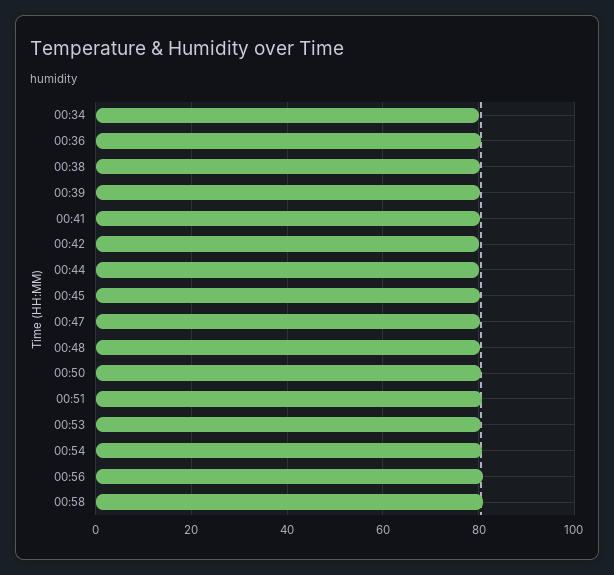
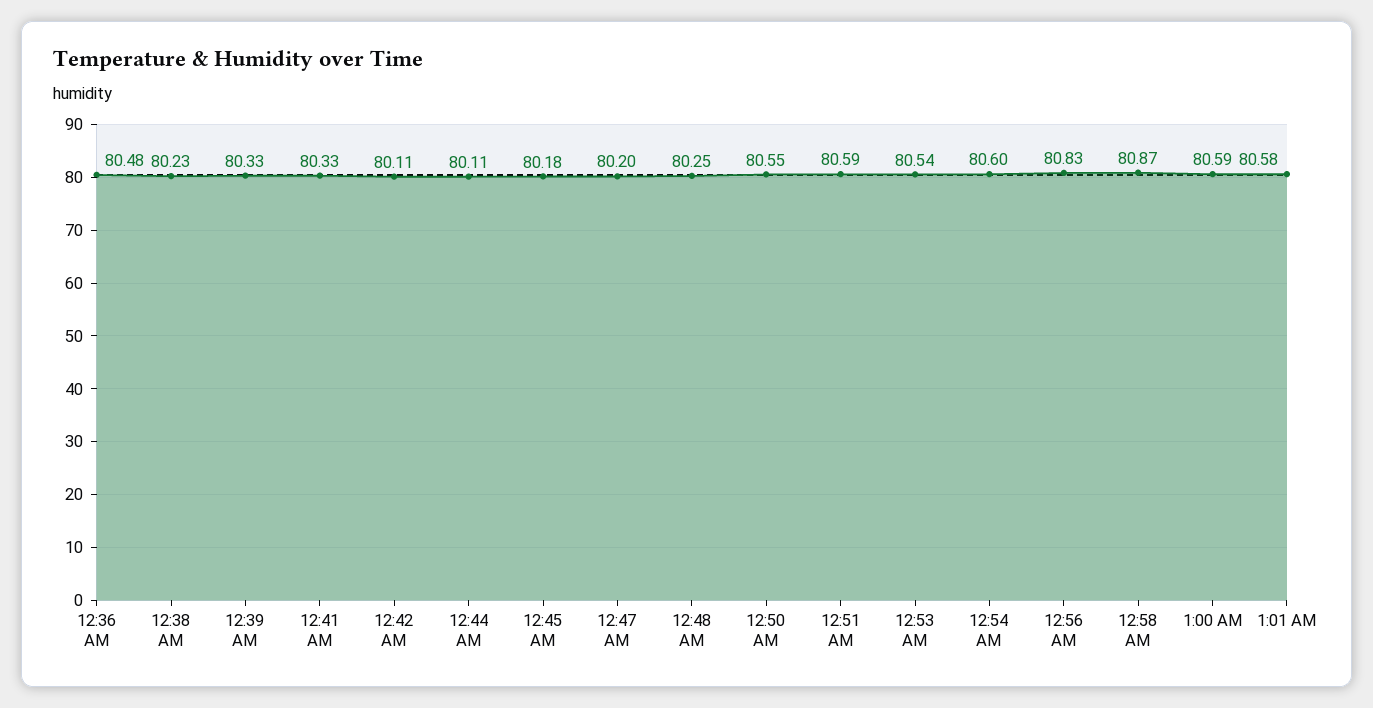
00:34: 80 -> none
1:00 AM: none -> 80.59
1:01 AM: none -> 80.58

